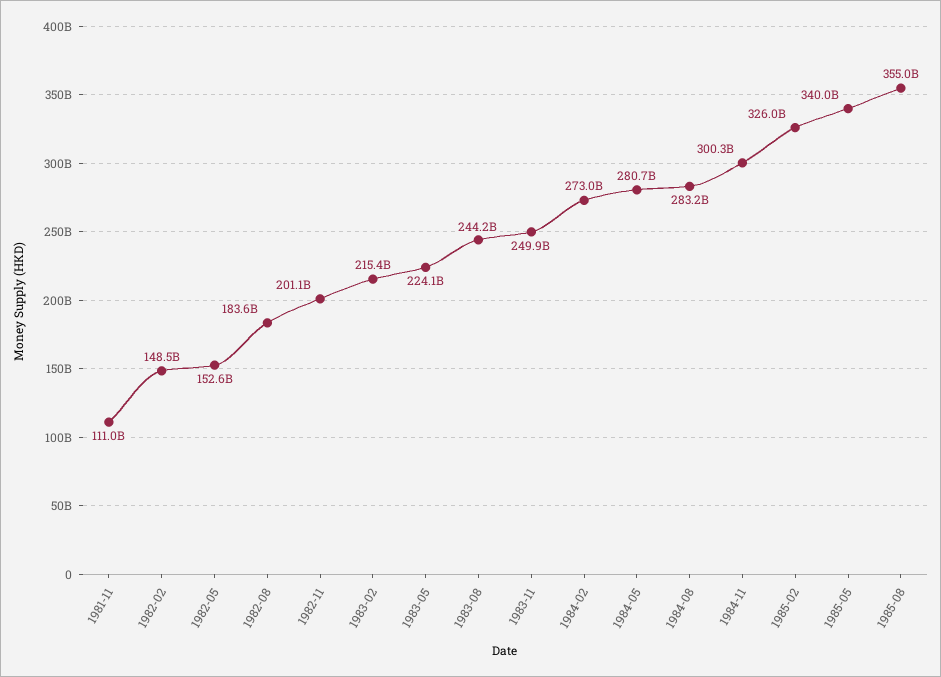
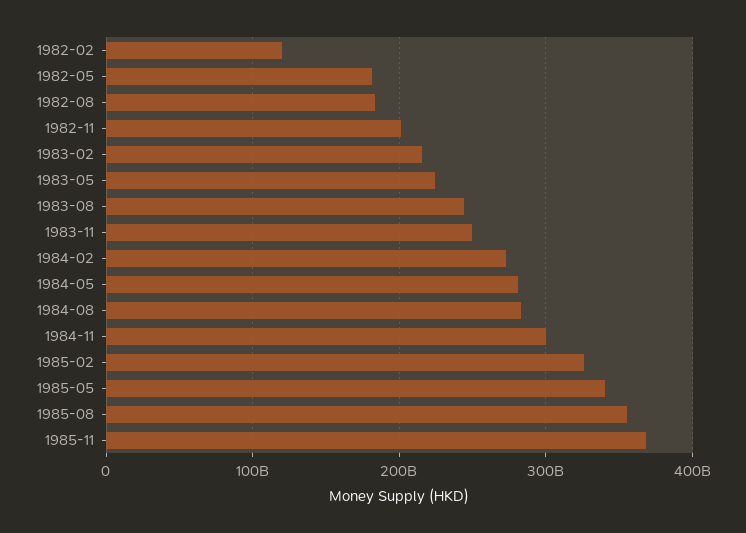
1981-11: 111000000000 -> none
1982-02: 148500000000 -> 120000000000
1982-05: 152600000000 -> 180000000000
1985-11: none -> 370000000000

